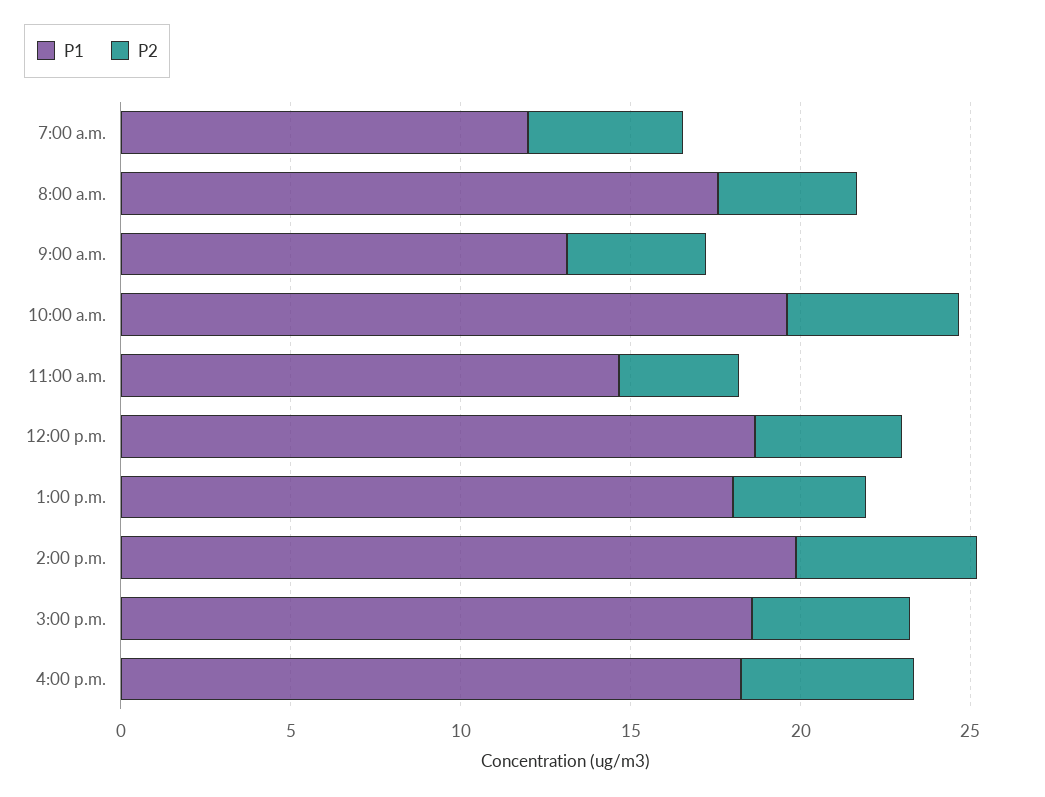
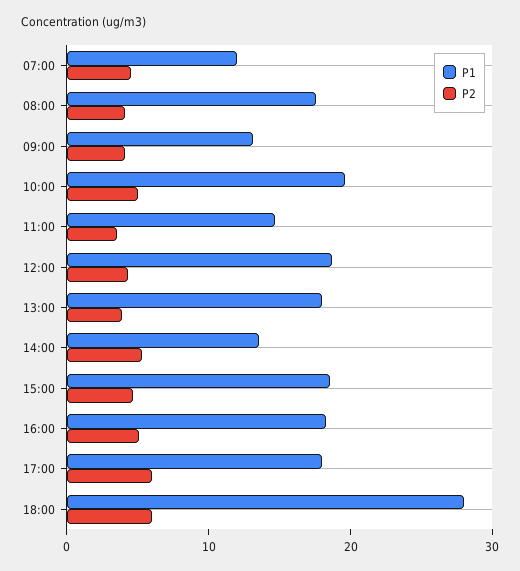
P1, 2:00 p.m.: 20 -> 14
P1, 17:00: none -> 18
P2, 17:00: none -> 6
P1, 18:00: none -> 28
P2, 18:00: none -> 6

